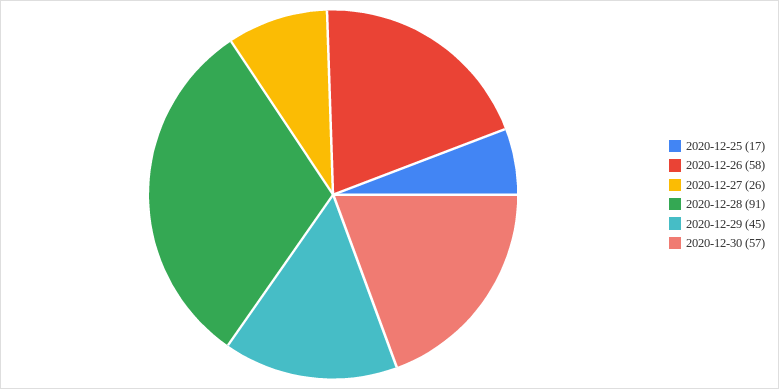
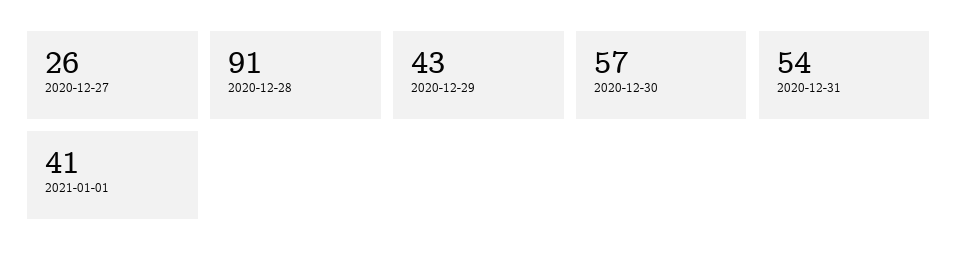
2020-12-25: 17 -> none
2020-12-26: 58 -> none
2020-12-29: 45 -> 43
2020-12-31: none -> 54
2021-01-01: none -> 41

